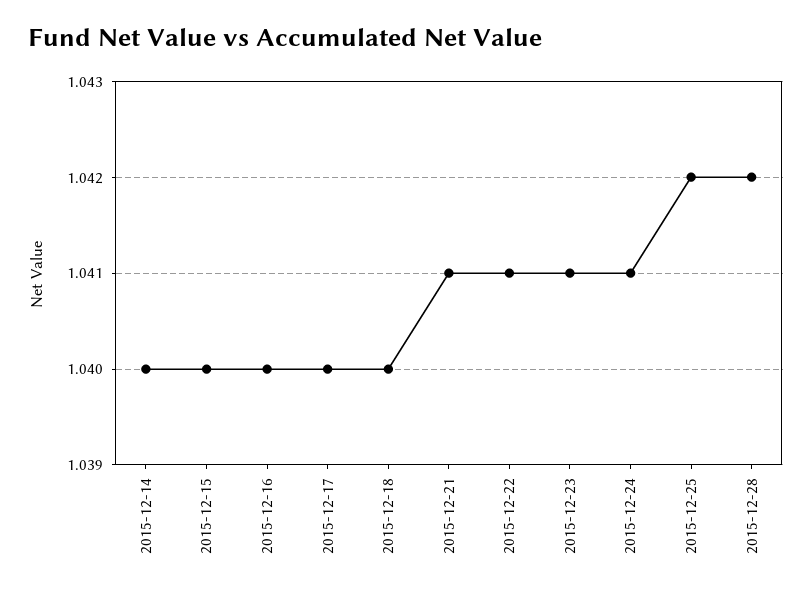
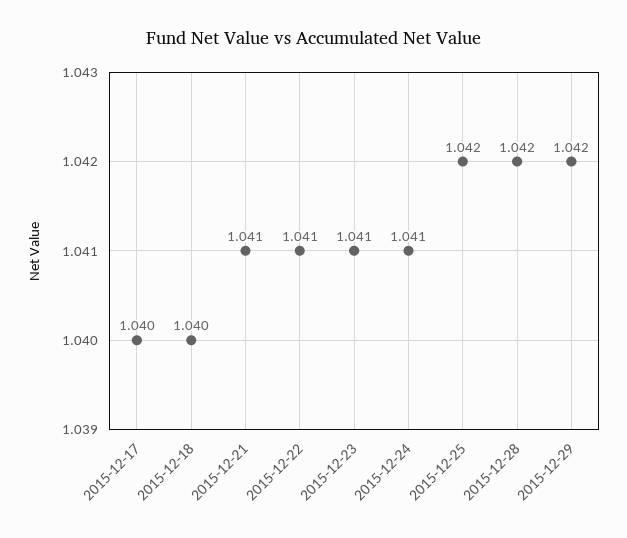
2015-12-14: 1.04 -> none
2015-12-15: 1.04 -> none
2015-12-16: 1.04 -> none
2015-12-29: none -> 1.042

